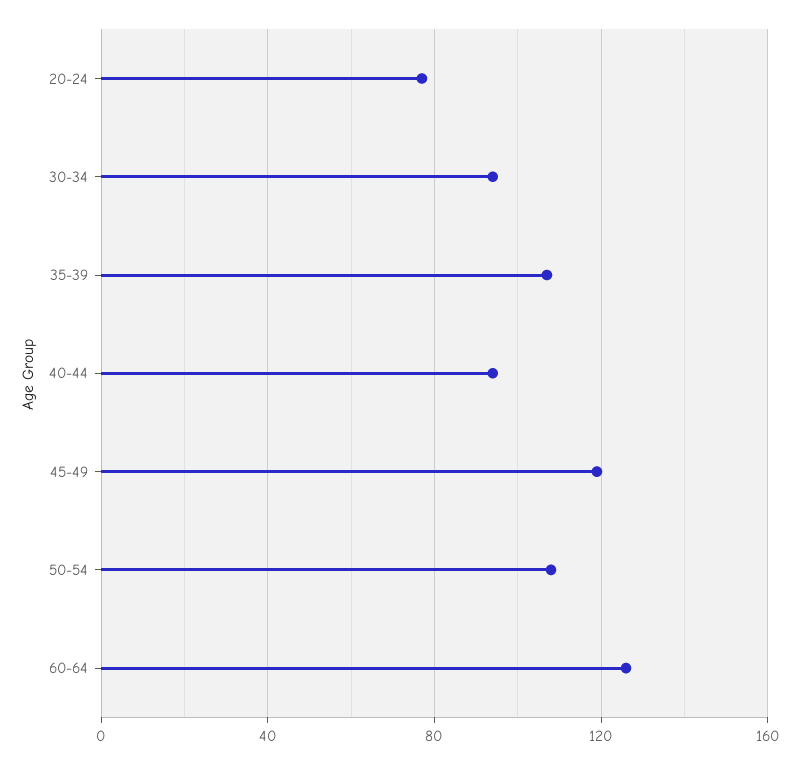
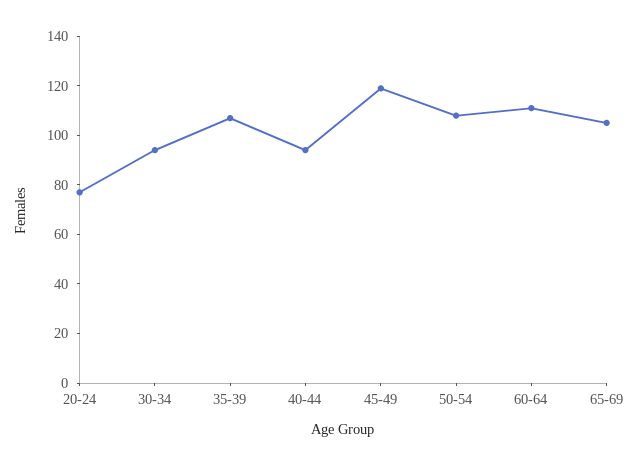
60-64: 125 -> 110
65-69: none -> 105

